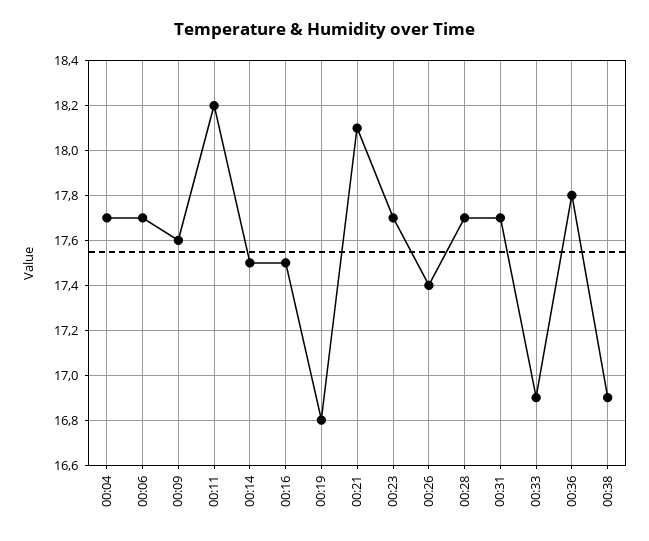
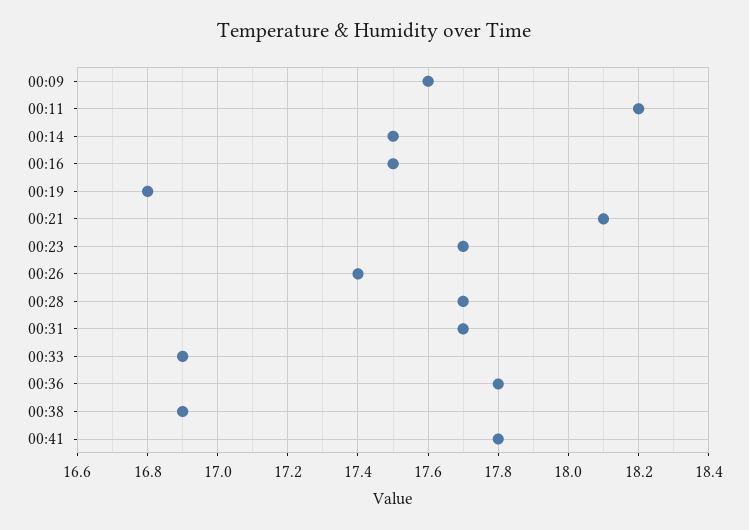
00:04: 17.7 -> none
00:06: 17.7 -> none
00:41: none -> 17.8

